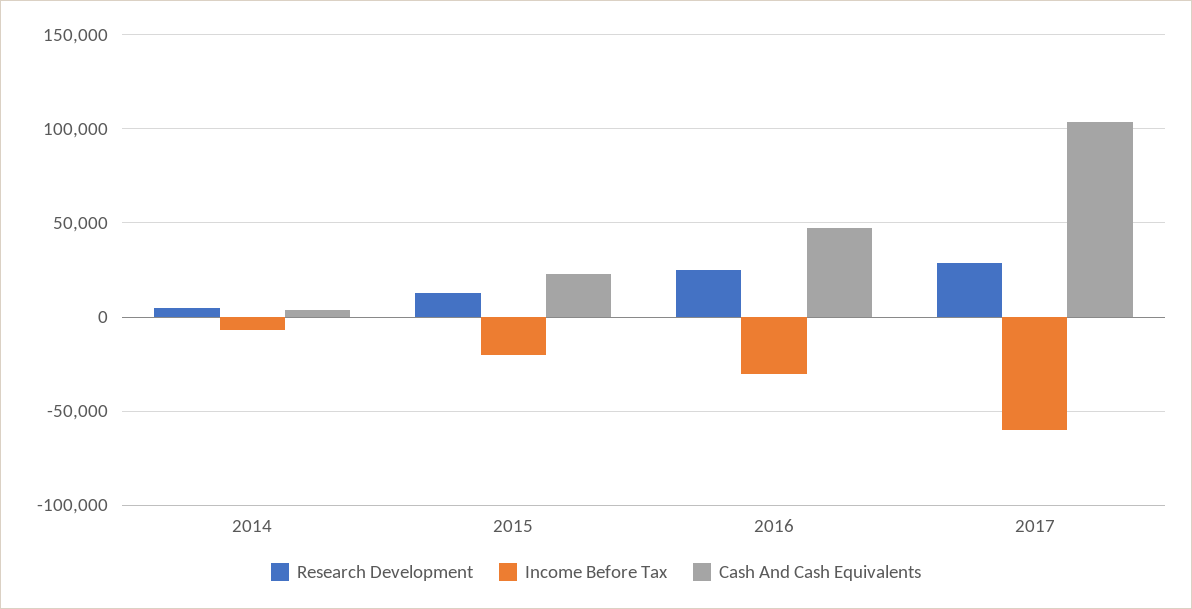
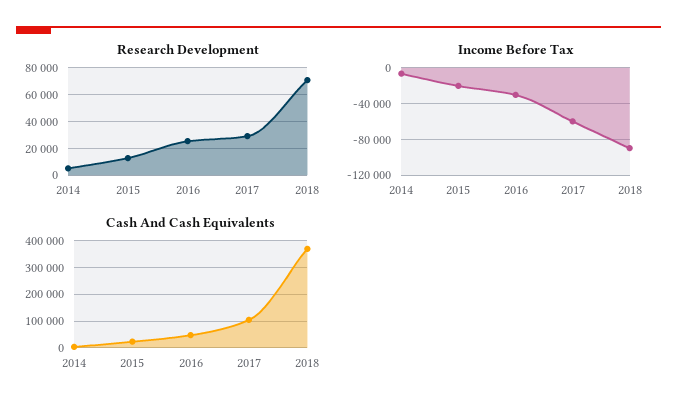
Research Development, 2018: none -> 70000
Income Before Tax, 2018: none -> -90000
Cash And Cash Equivalents, 2018: none -> 375000

